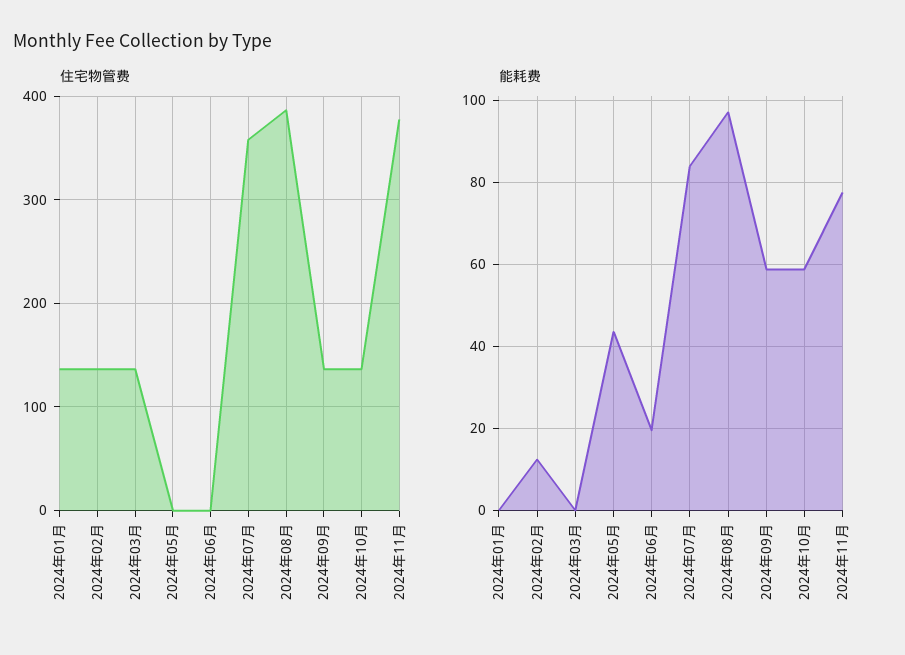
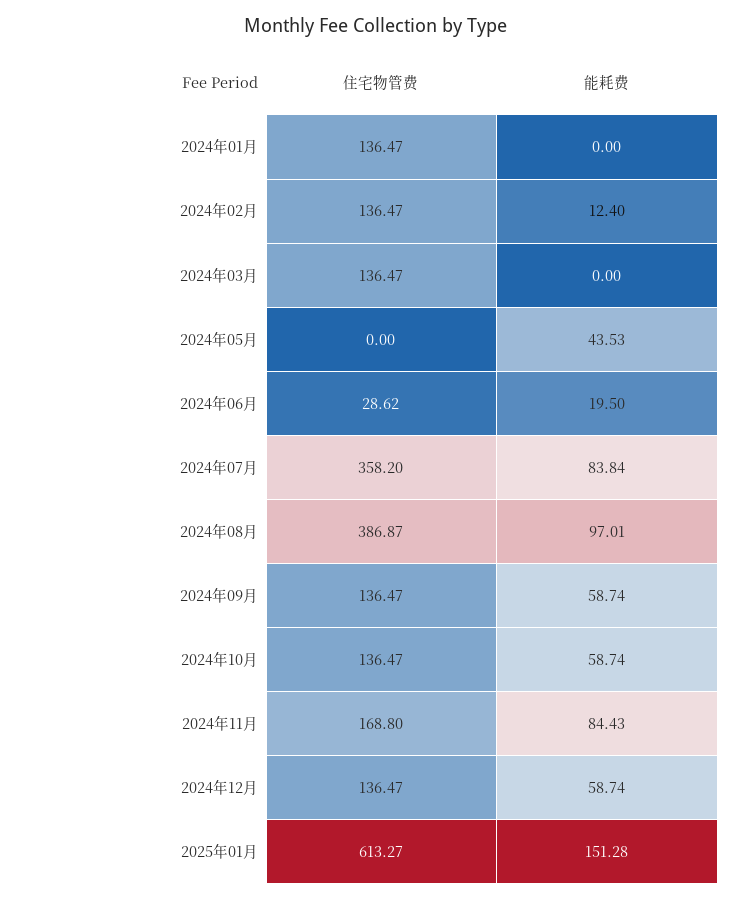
住宅物管费, 2024年06月: 0 -> 28.62
住宅物管费, 2024年11月: 380 -> 168.8
能耗费, 2024年11月: 78 -> 84.43
住宅物管费, 2024年12月: none -> 136.47
能耗费, 2024年12月: none -> 58.74
住宅物管费, 2025年01月: none -> 613.27
能耗费, 2025年01月: none -> 151.28

